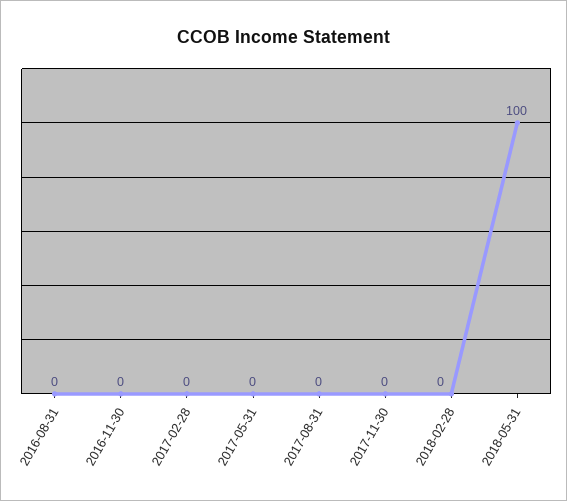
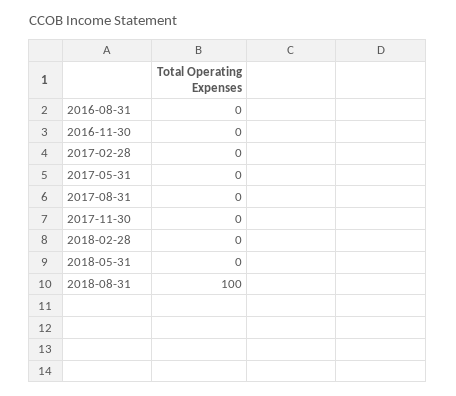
2018-05-31: 100 -> 0
2018-08-31: none -> 100

